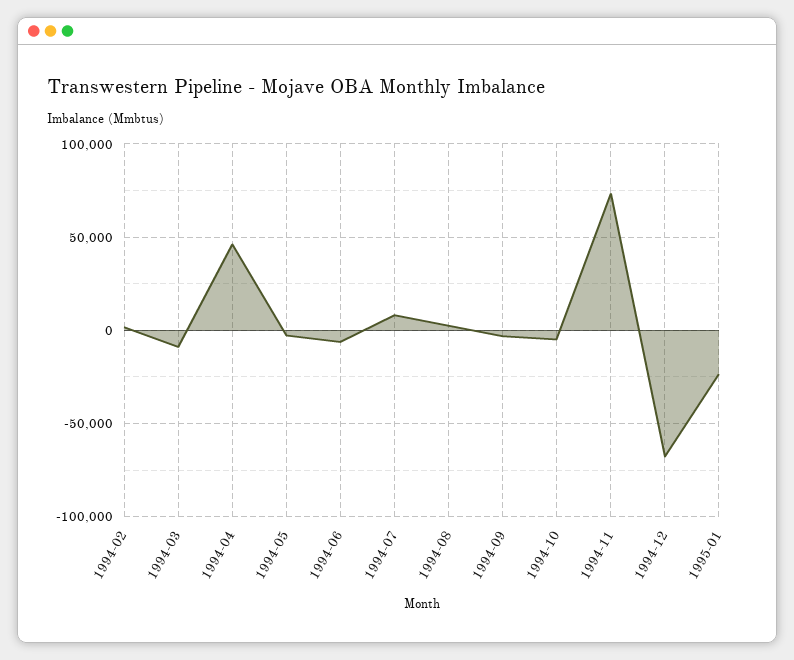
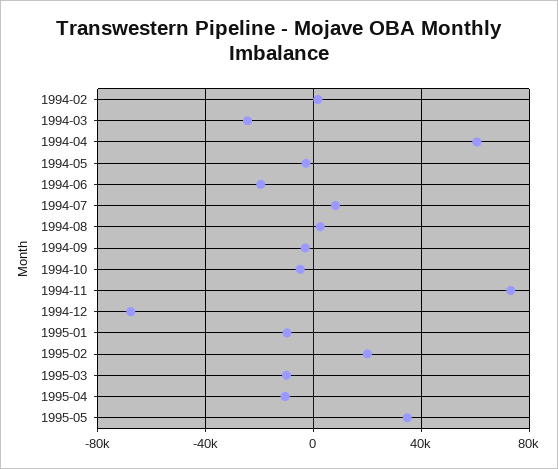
1994-03: -10000 -> -25000
1994-04: 45000 -> 60000
1994-06: -5000 -> -20000
1995-01: -25000 -> -10000
1995-02: none -> 20000
1995-03: none -> -10000
1995-04: none -> -10000
1995-05: none -> 35000

